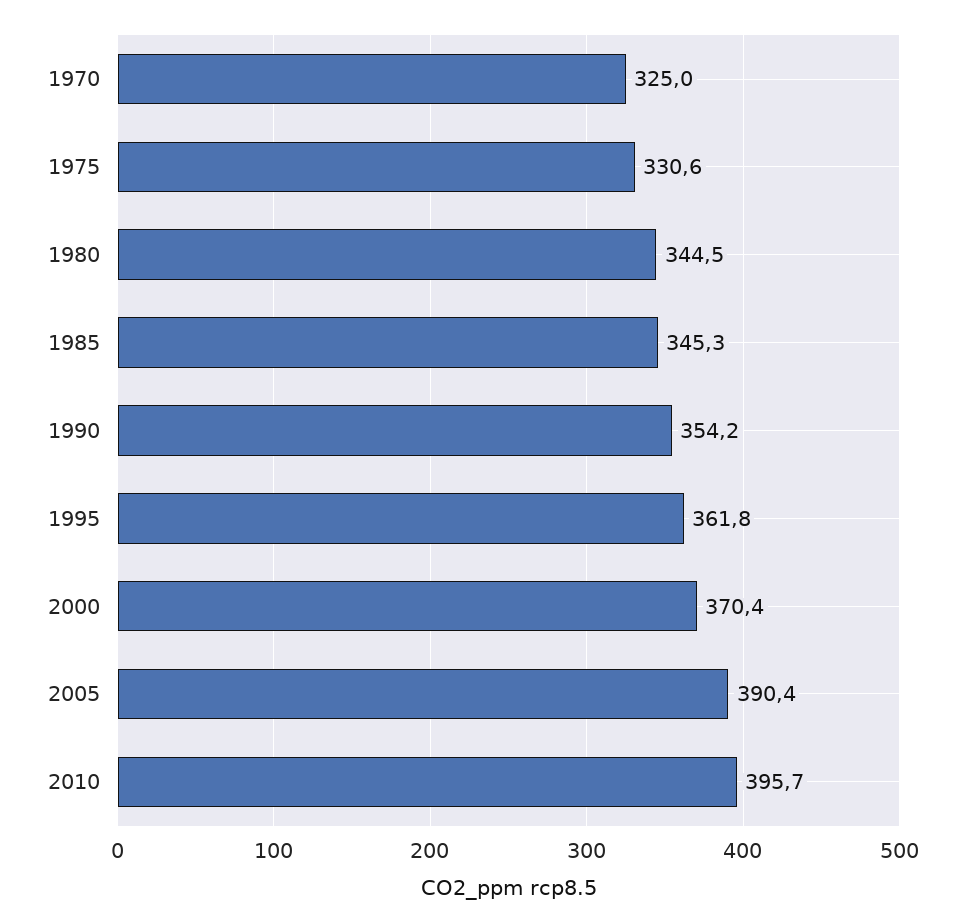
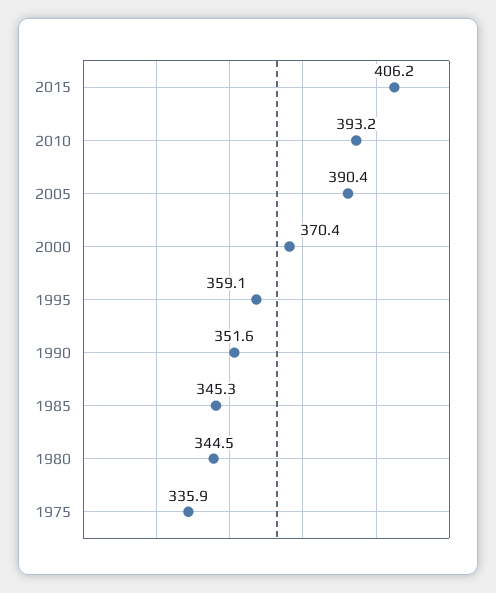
1970: 325 -> none
1975: 330.6 -> 335.9
1990: 354.2 -> 351.6
1995: 361.8 -> 359.1
2010: 395.7 -> 393.2
2015: none -> 406.2

